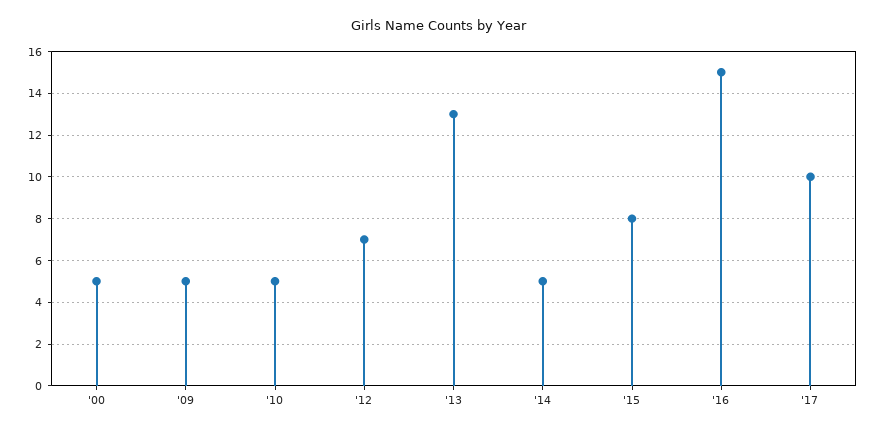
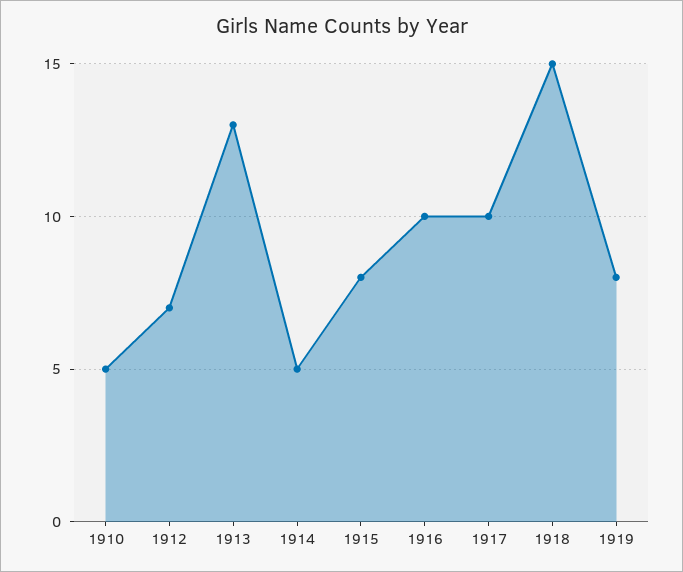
'00: 5 -> none
'09: 5 -> none
'16: 15 -> 10
1918: none -> 15
1919: none -> 8

